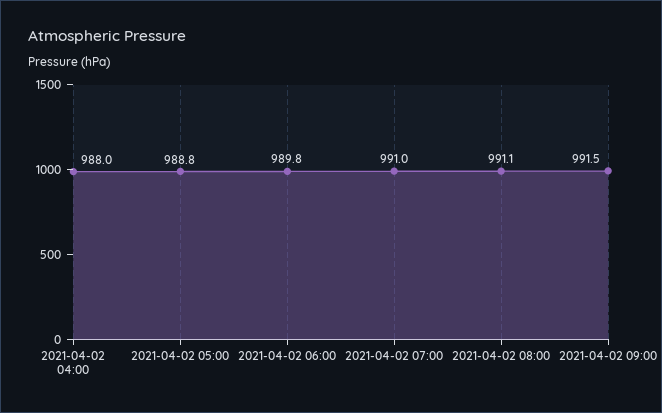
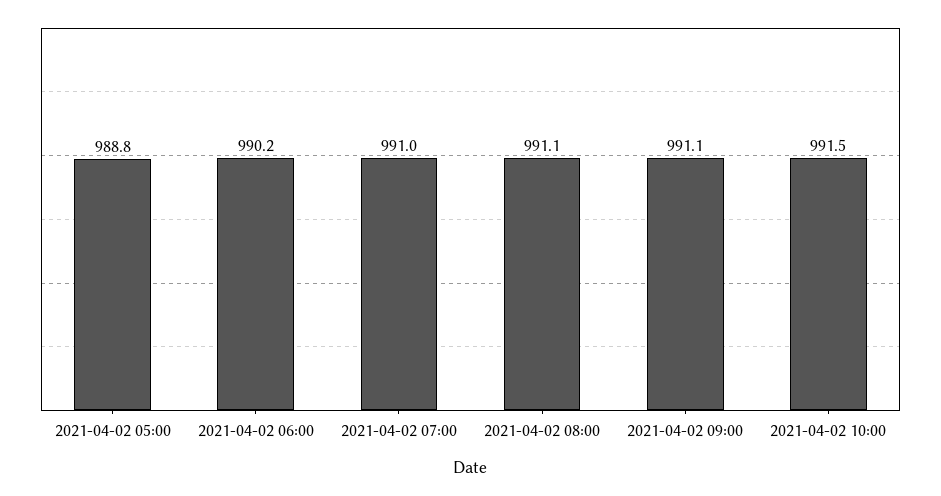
2021-04-02 04:00: 988 -> none
2021-04-02 06:00: 989.8 -> 990.2
2021-04-02 09:00: 991.5 -> 991.1
2021-04-02 10:00: none -> 991.5

